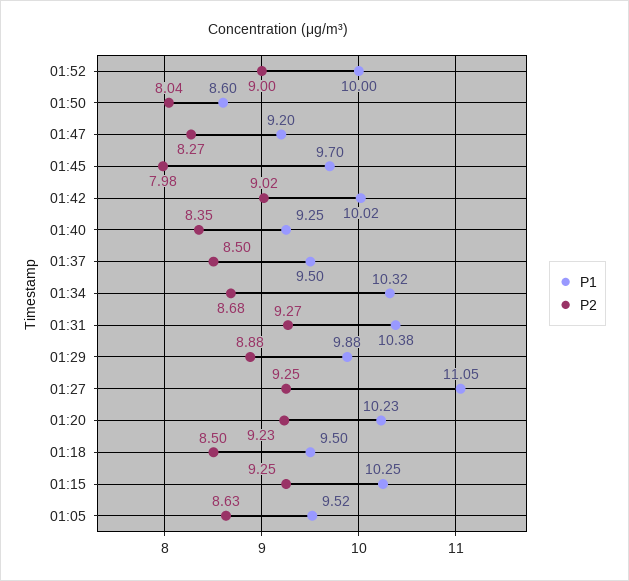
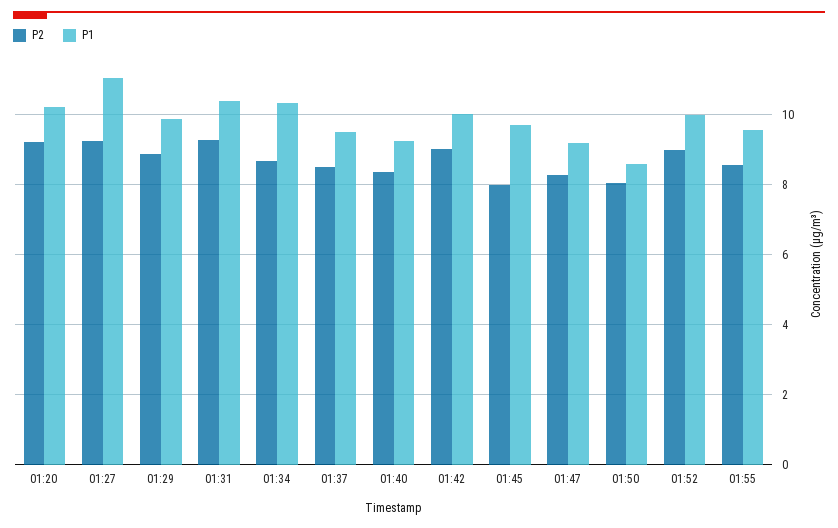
P1, 01:18: 9.5 -> none
P2, 01:18: 8.5 -> none
P1, 01:15: 10.25 -> none
P2, 01:15: 9.25 -> none
P1, 01:05: 9.52 -> none
P2, 01:05: 8.63 -> none
P2, 01:55: none -> 8.6
P1, 01:55: none -> 9.6

